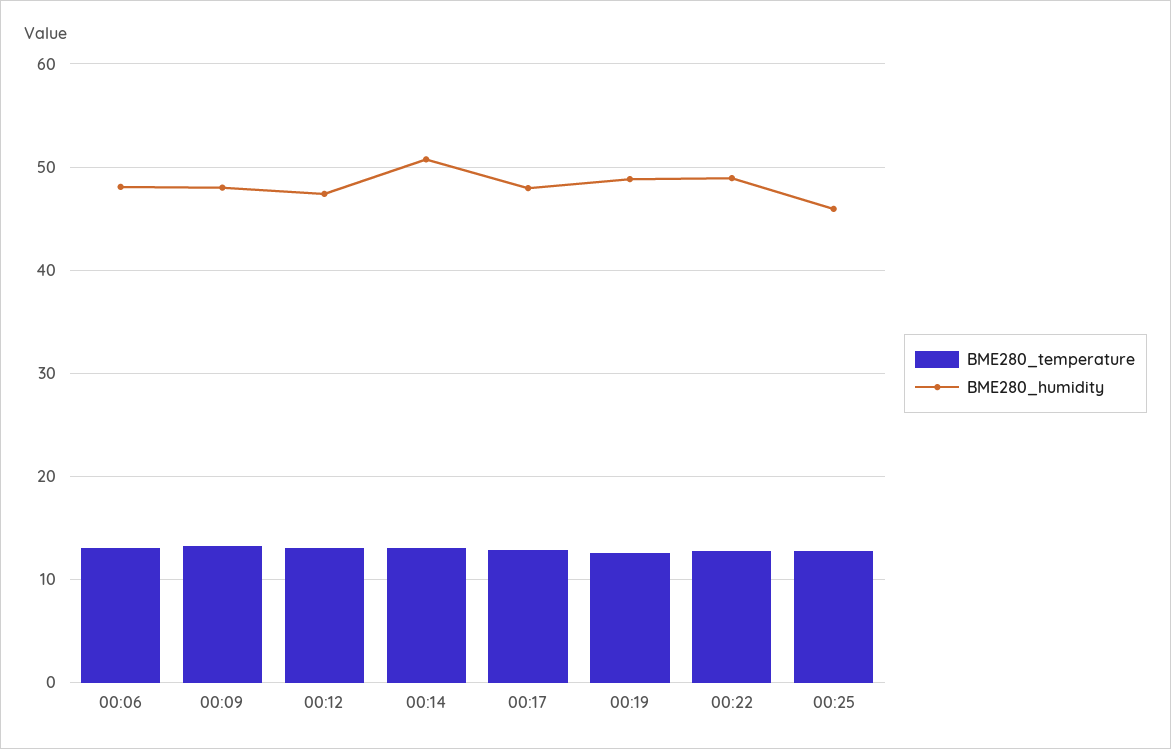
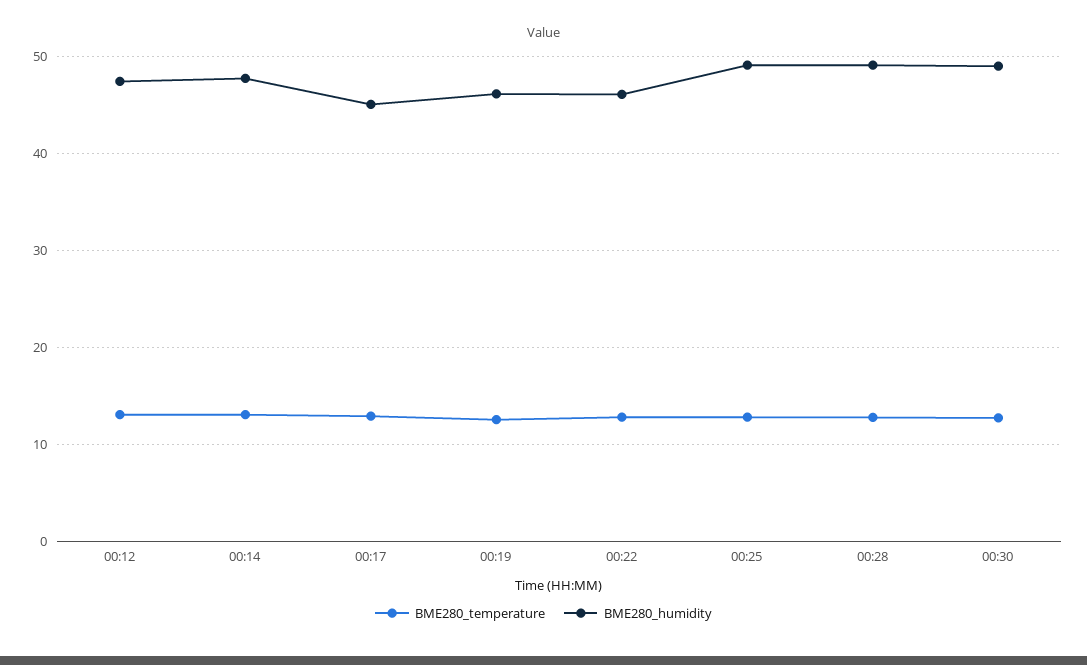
BME280_temperature, 00:06: 13 -> none
BME280_humidity, 00:06: 48 -> none
BME280_temperature, 00:09: 13 -> none
BME280_humidity, 00:09: 48 -> none
BME280_humidity, 00:14: 51 -> 48
BME280_humidity, 00:17: 48 -> 45
BME280_humidity, 00:19: 49 -> 46
BME280_humidity, 00:22: 49 -> 46
BME280_humidity, 00:25: 46 -> 49
BME280_temperature, 00:28: none -> 13
BME280_humidity, 00:28: none -> 49
BME280_temperature, 00:30: none -> 13
BME280_humidity, 00:30: none -> 49

